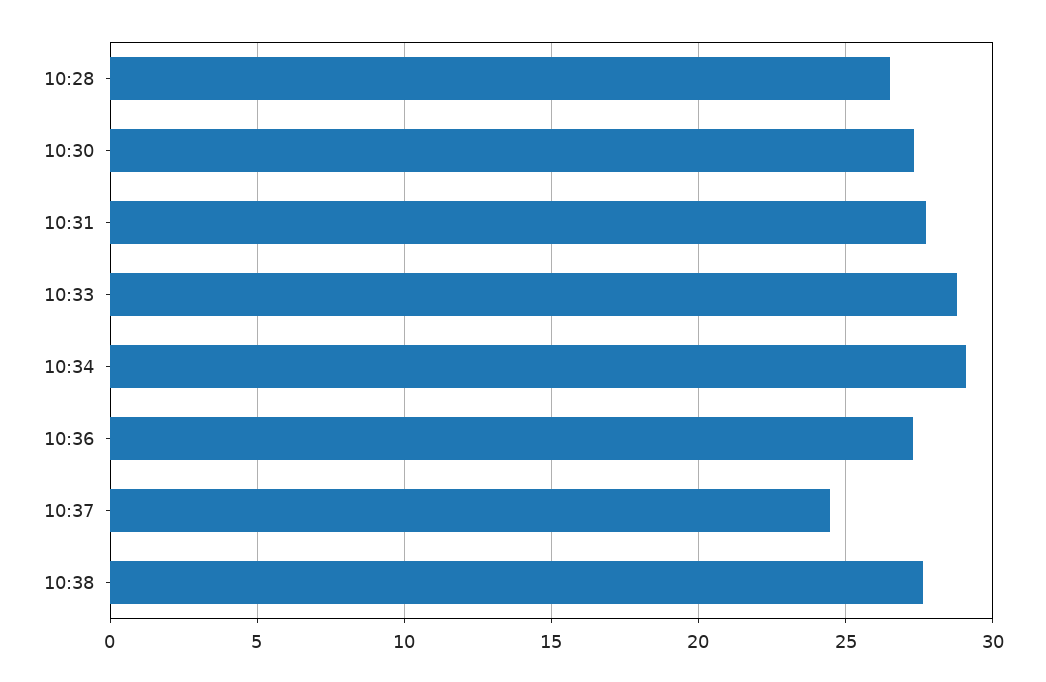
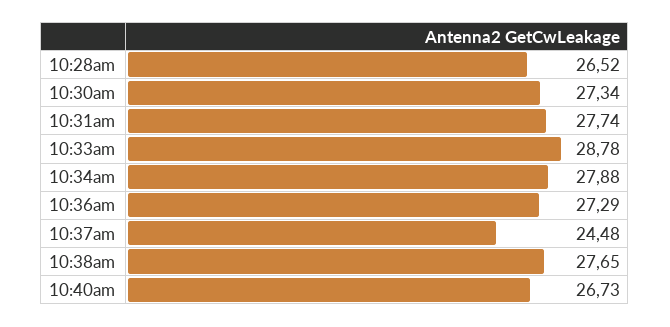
10:34: 29 -> 27.88
10:40am: none -> 26.73

